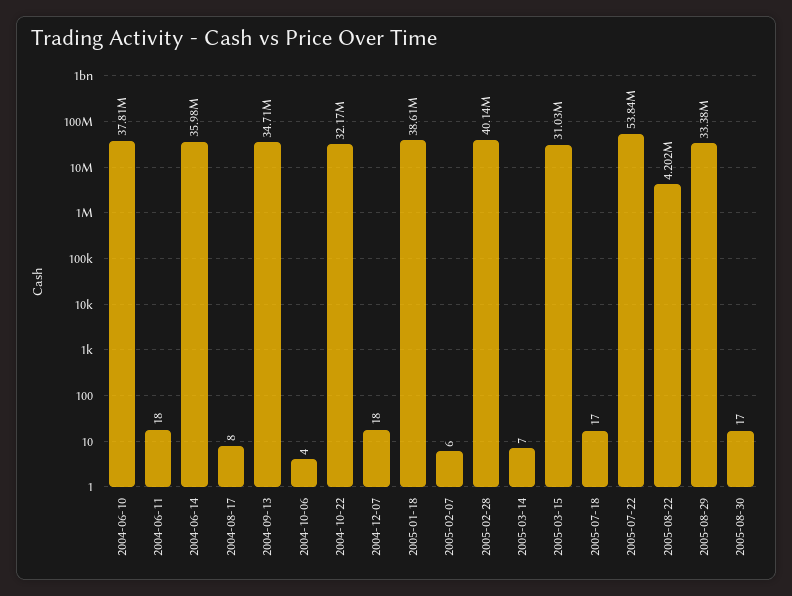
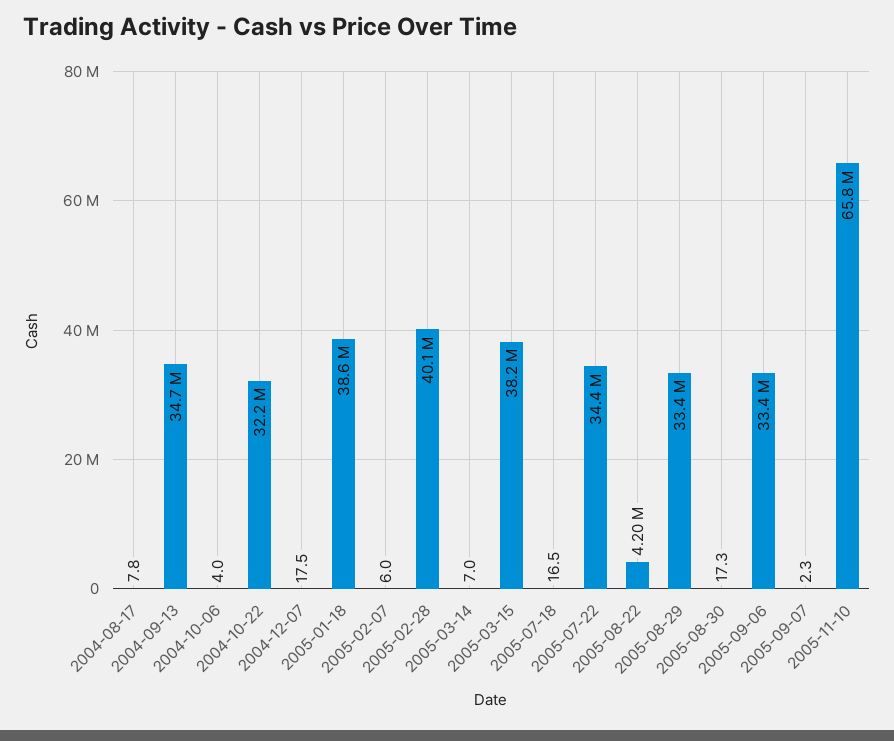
2004-06-10: 37810000 -> none
2004-06-11: 18 -> none
2004-06-14: 35980000 -> none
2005-03-15: 31030000 -> 38200000
2005-07-22: 53840000 -> 34400000
2005-09-06: none -> 33400000
2005-09-07: none -> 2.3
2005-11-10: none -> 65800000

